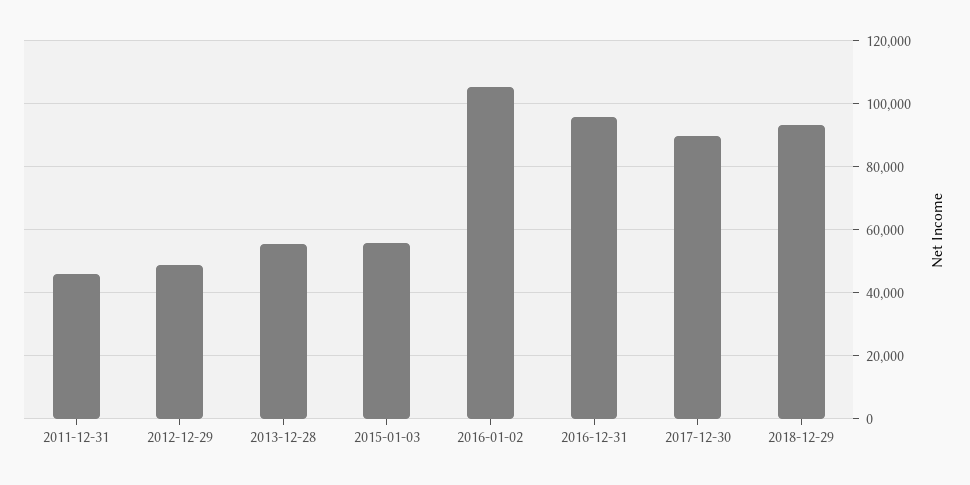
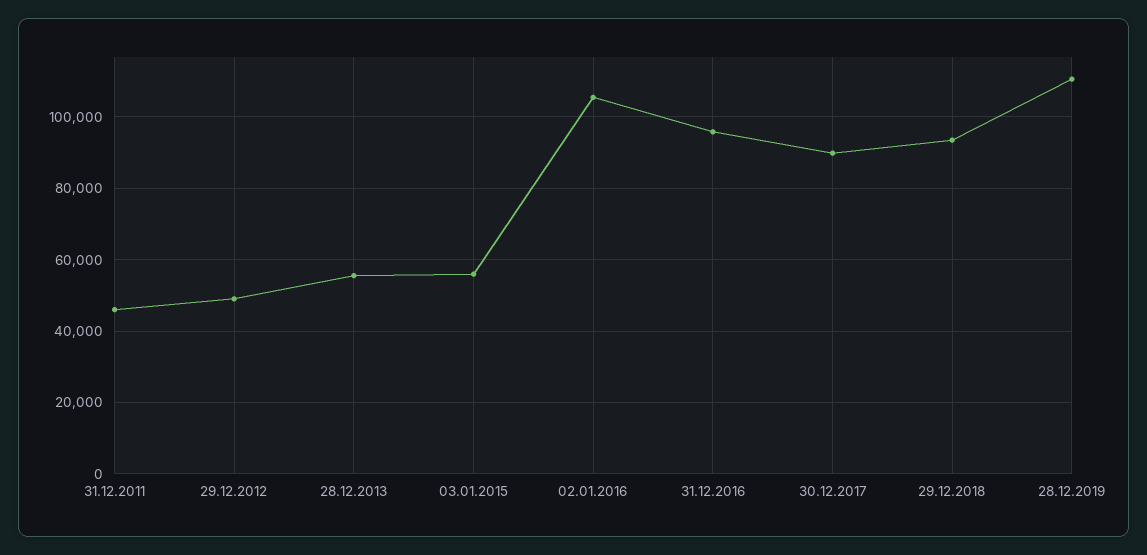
28.12.2019: none -> 110000

